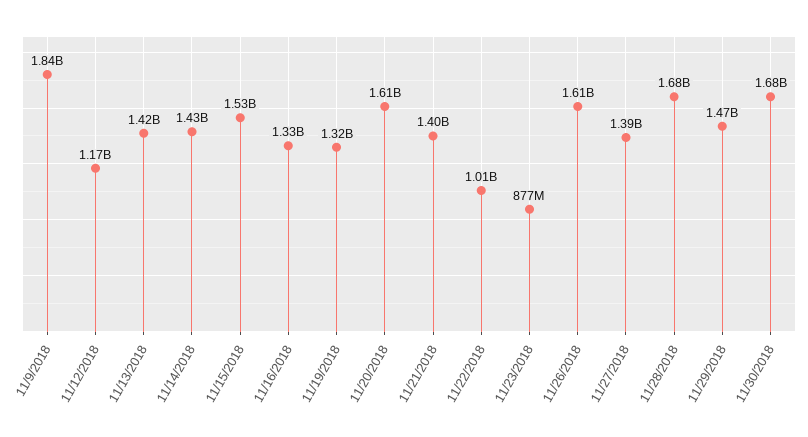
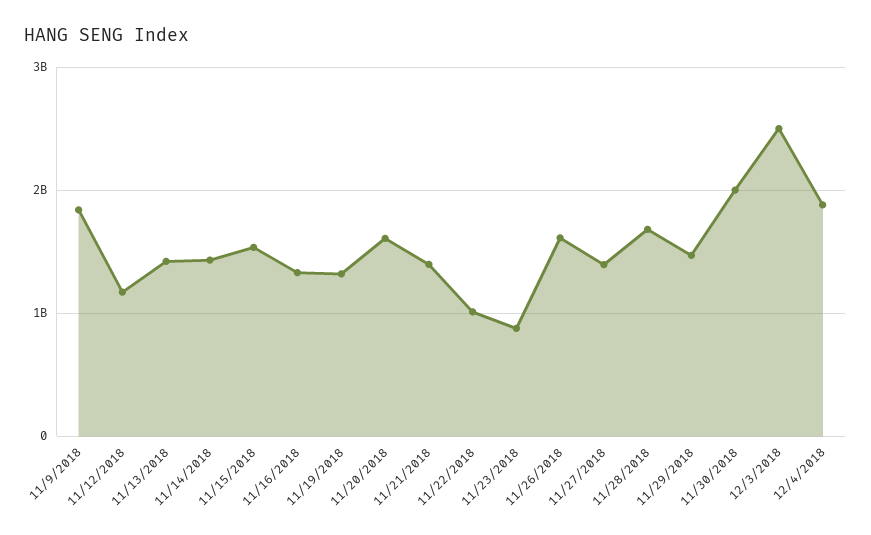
11/30/2018: 1680000000 -> 2000000000
12/3/2018: none -> 2500000000
12/4/2018: none -> 1900000000

